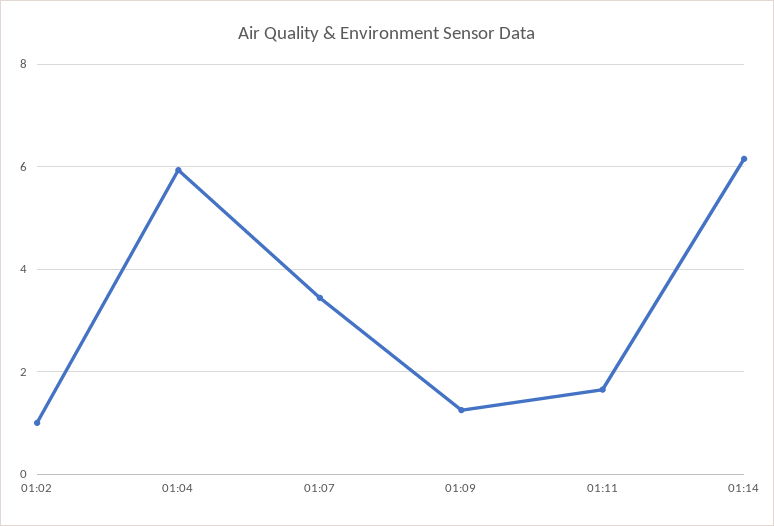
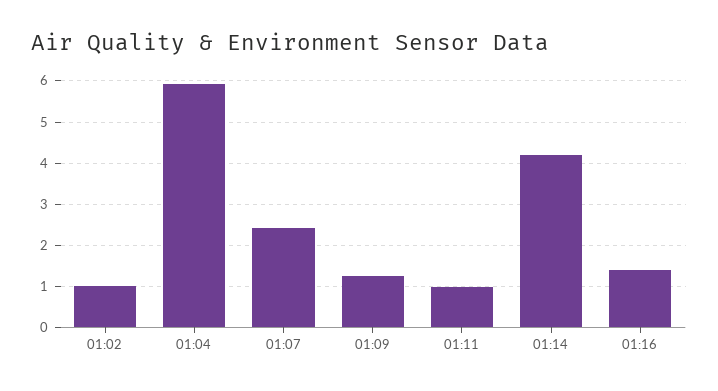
01:07: 3.4 -> 2.4
01:11: 1.6 -> 1
01:14: 6.2 -> 4.2
01:16: none -> 1.4

